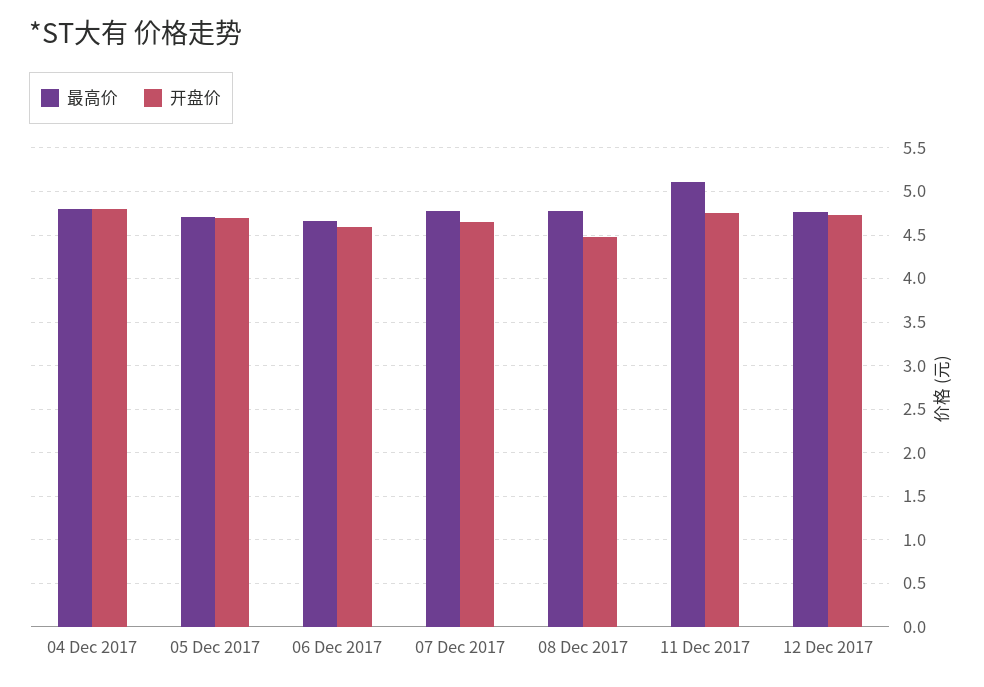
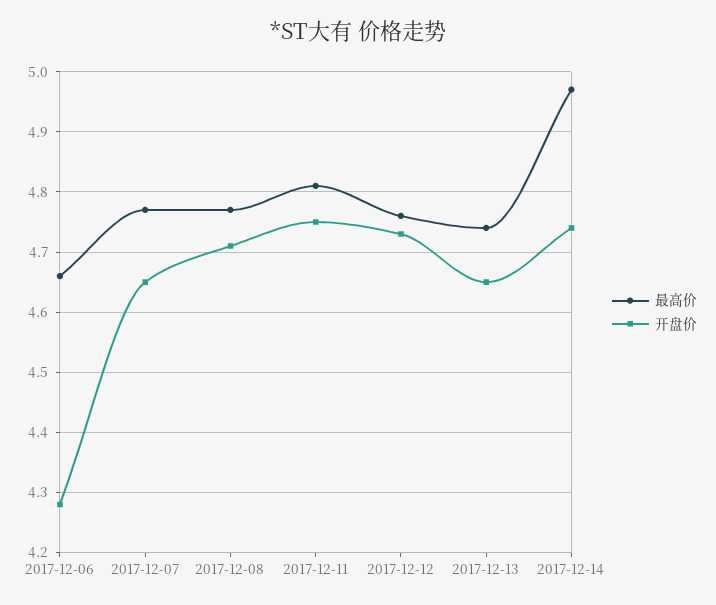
最高价, 04 Dec 2017: 4.8 -> none
开盘价, 04 Dec 2017: 4.8 -> none
最高价, 05 Dec 2017: 4.7 -> none
开盘价, 05 Dec 2017: 4.7 -> none
开盘价, 06 Dec 2017: 4.6 -> 4.28
开盘价, 08 Dec 2017: 4.5 -> 4.71
最高价, 11 Dec 2017: 5.1 -> 4.81
最高价, 2017-12-13: none -> 4.74
开盘价, 2017-12-13: none -> 4.65
最高价, 2017-12-14: none -> 4.97
开盘价, 2017-12-14: none -> 4.74

